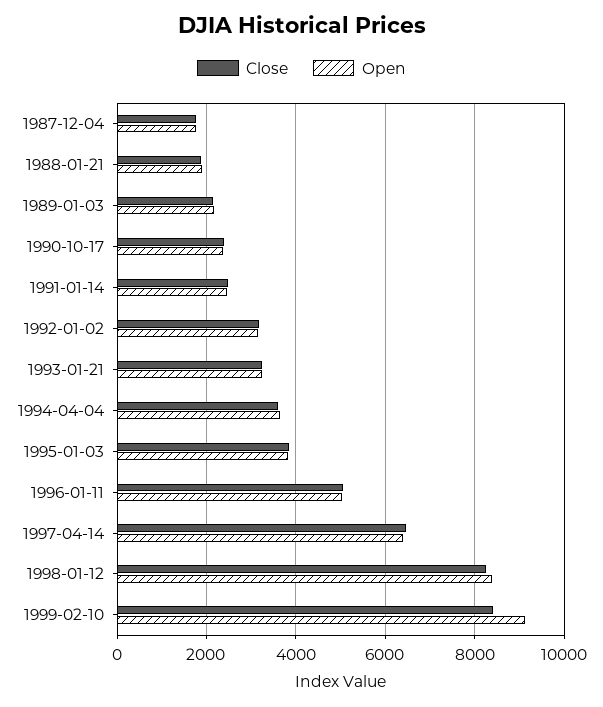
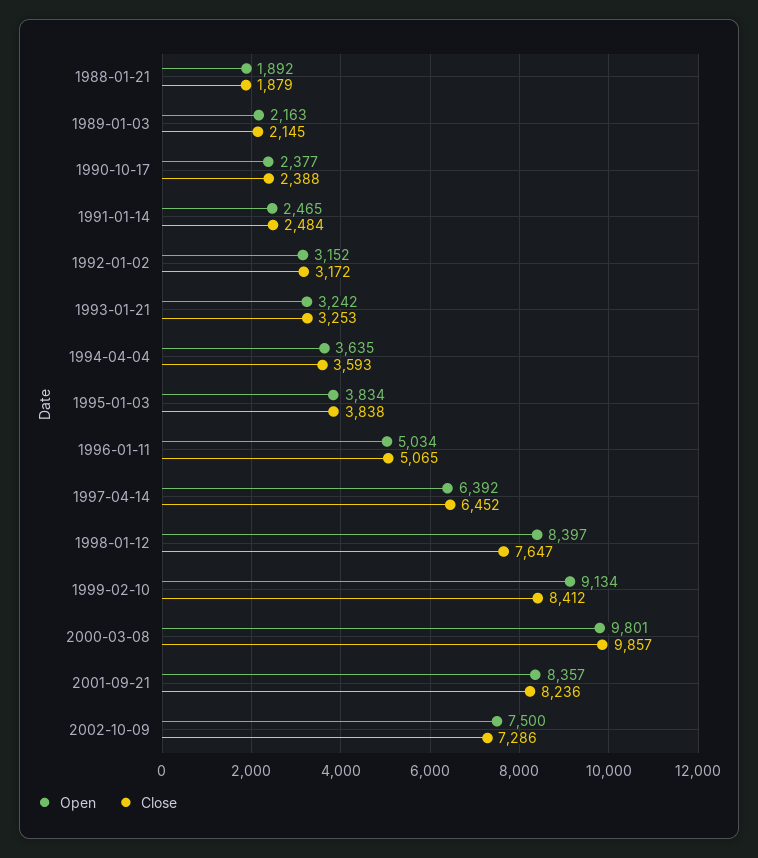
Close, 1987-12-04: 1800 -> none
Open, 1987-12-04: 1800 -> none
Close, 1998-01-12: 8200 -> 7647
Open, 2000-03-08: none -> 9801
Close, 2000-03-08: none -> 9857
Open, 2001-09-21: none -> 8357
Close, 2001-09-21: none -> 8236
Open, 2002-10-09: none -> 7500
Close, 2002-10-09: none -> 7286

